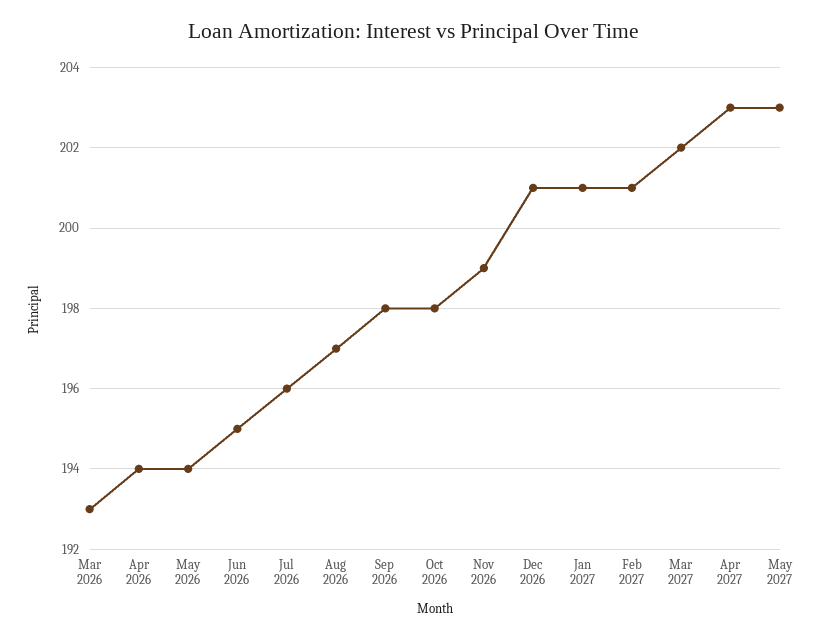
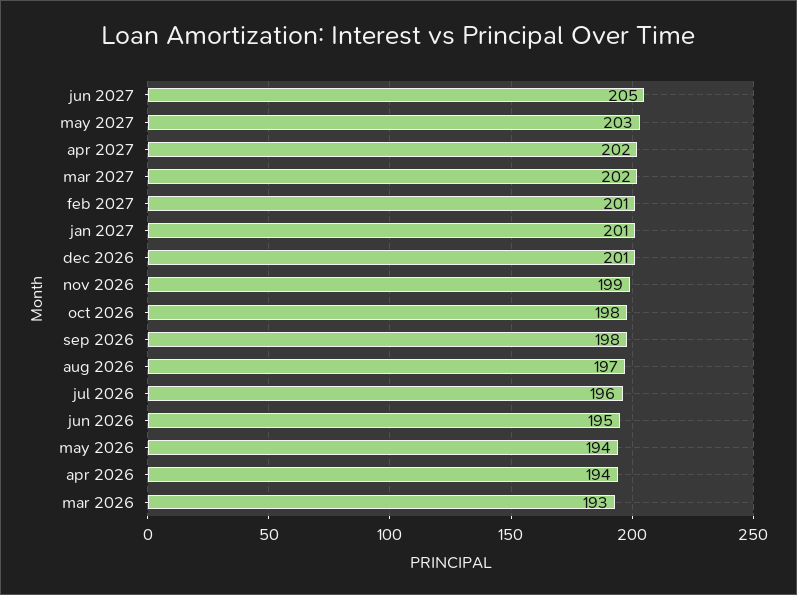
Apr 2027: 203 -> 202
jun 2027: none -> 205

